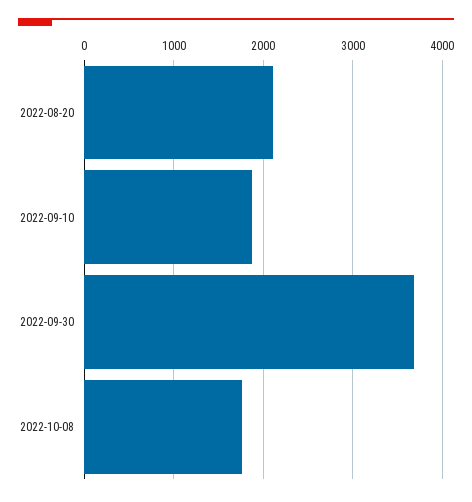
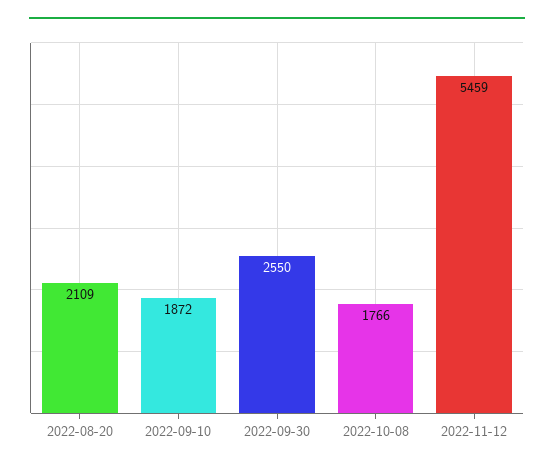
2022-09-30: 3700 -> 2550
2022-11-12: none -> 5459

